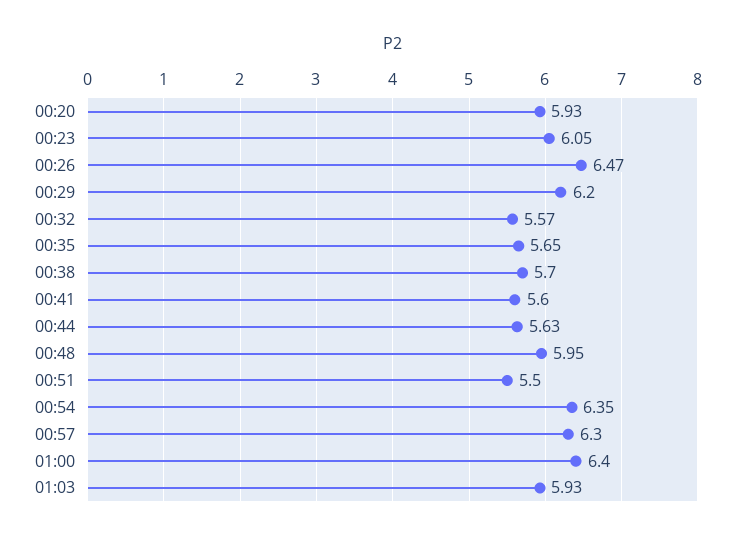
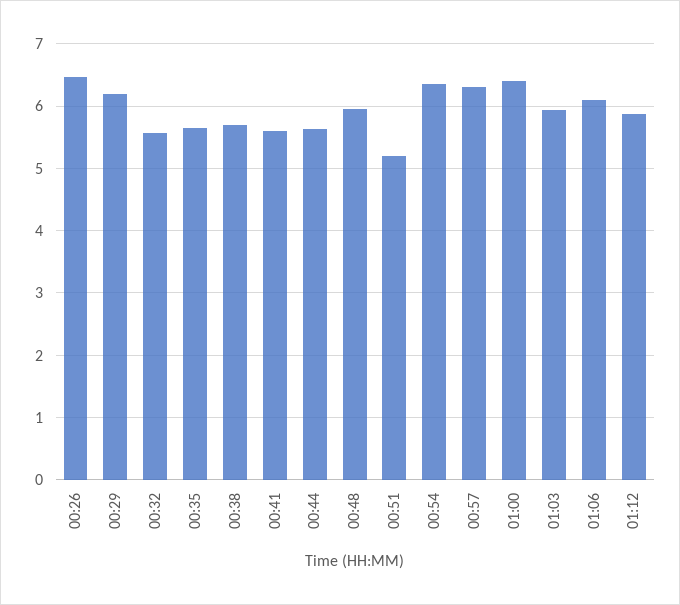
00:20: 5.93 -> none
00:23: 6.05 -> none
00:51: 5.5 -> 5.2
01:06: none -> 6.1
01:12: none -> 5.9

